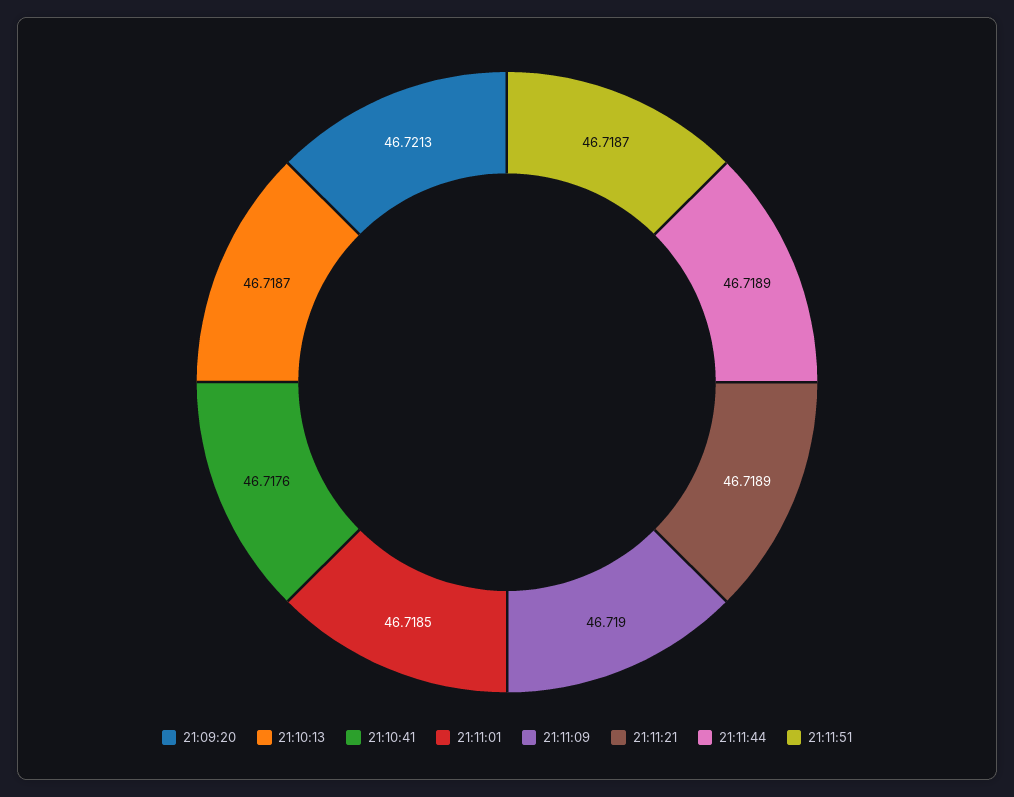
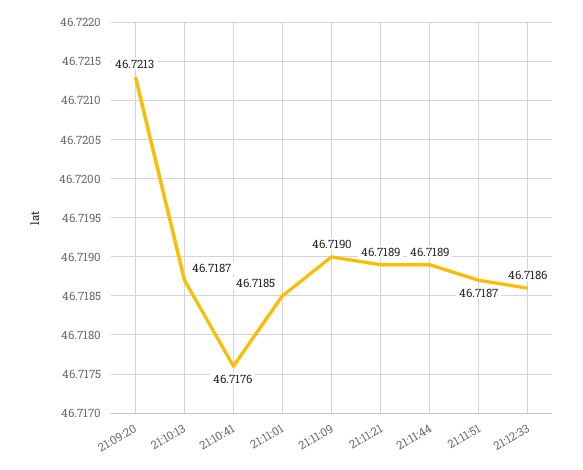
21:12:33: none -> 46.7186

